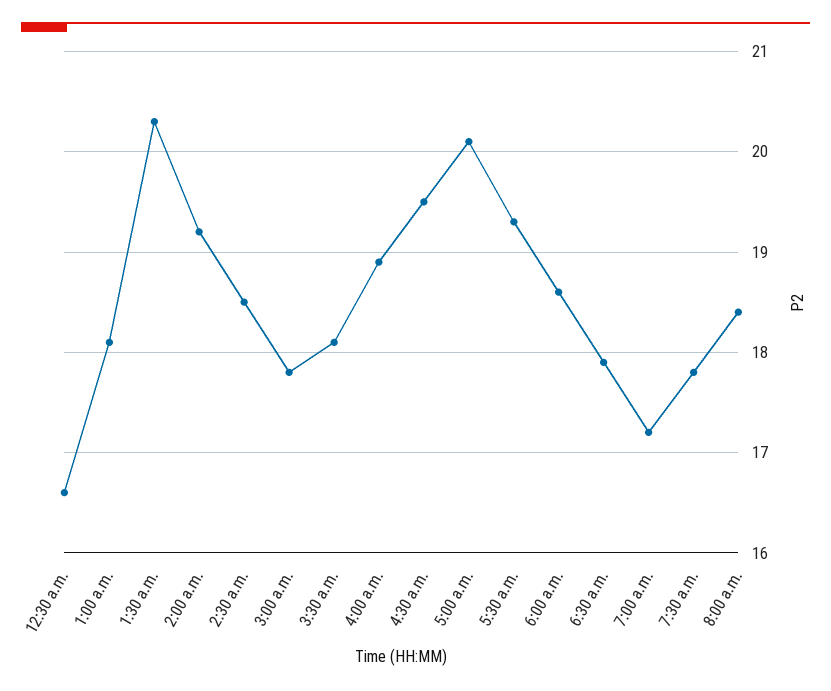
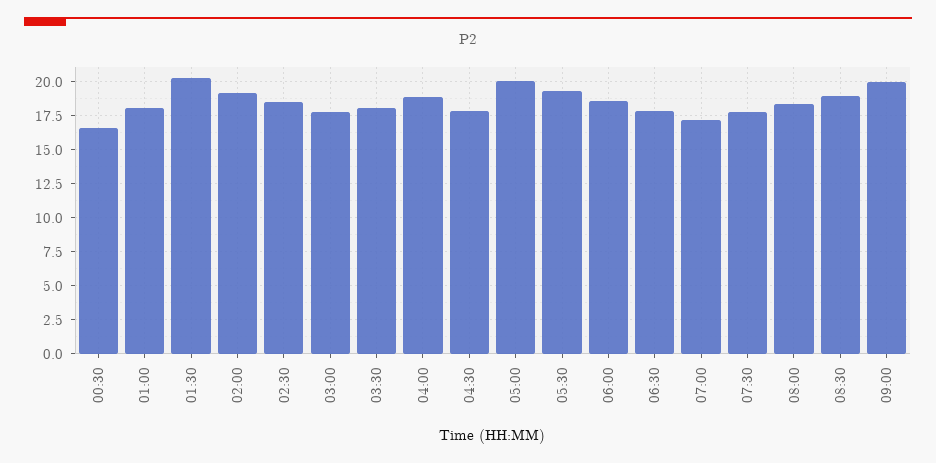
4:30 a.m.: 19.5 -> 18
08:30: none -> 19
09:00: none -> 20

